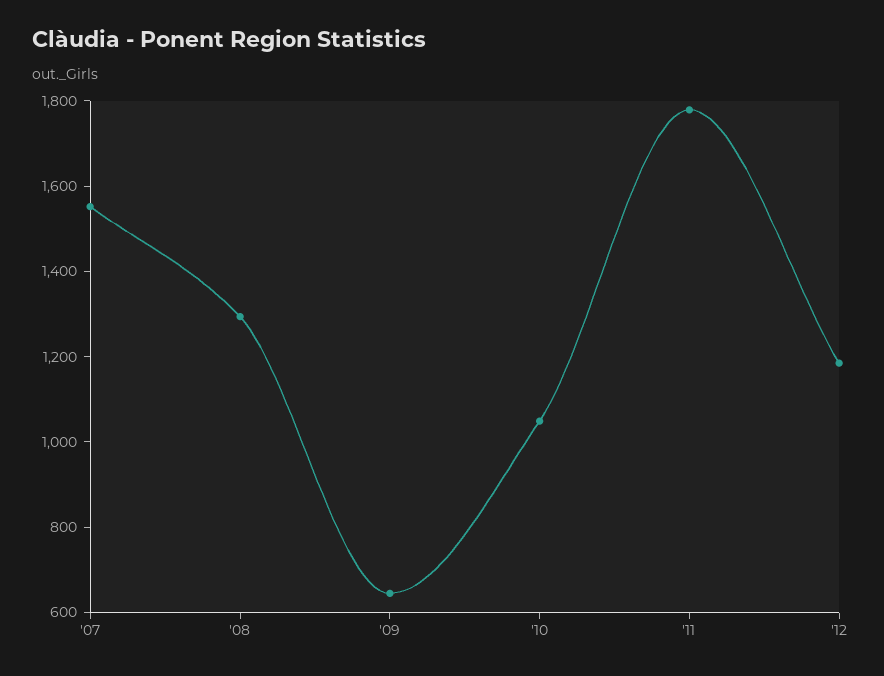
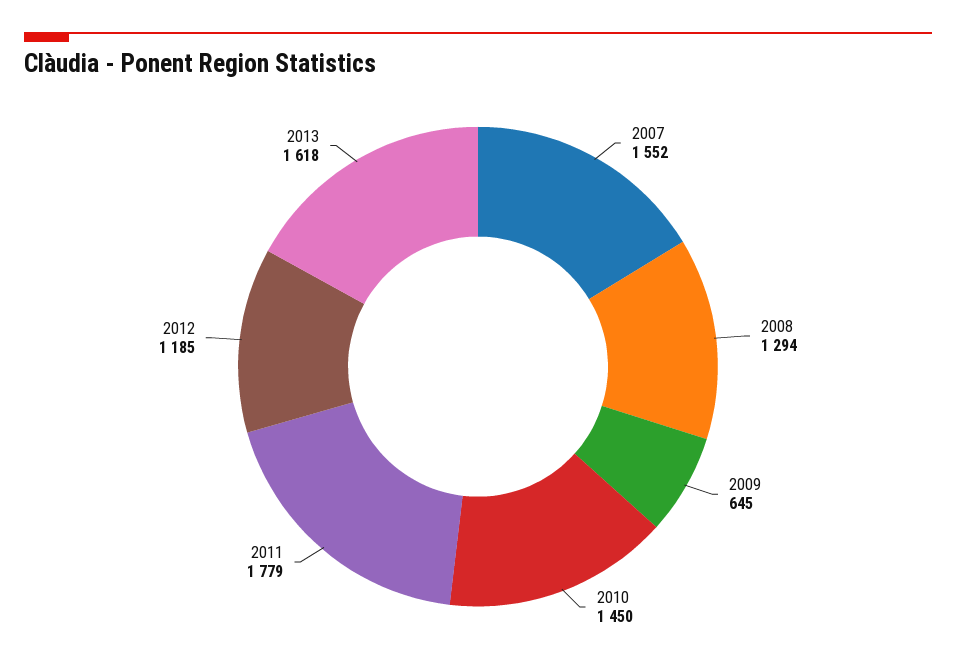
'10: 1050 -> 1450
2013: none -> 1618

